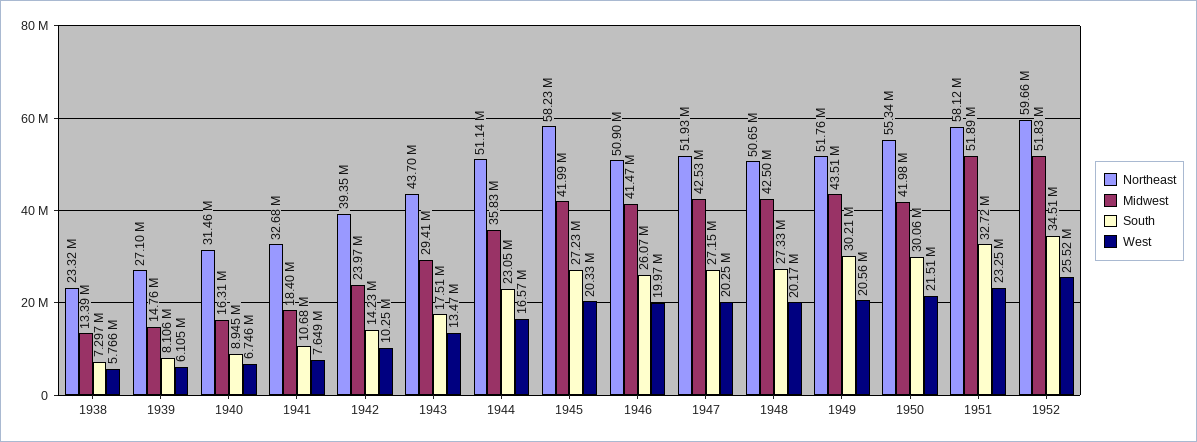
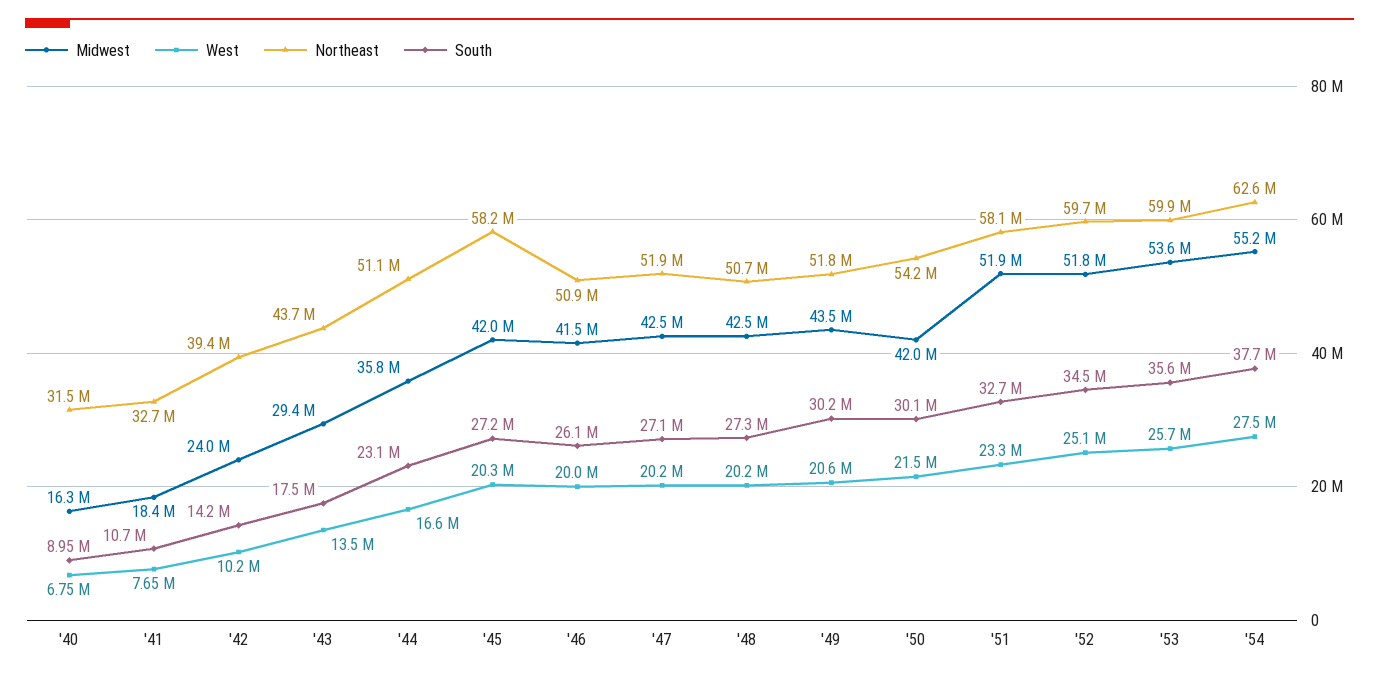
Northeast, 1938: 23320000 -> none
Midwest, 1938: 13390000 -> none
South, 1938: 7297000 -> none
West, 1938: 5766000 -> none
Northeast, 1939: 27100000 -> none
Midwest, 1939: 14760000 -> none
South, 1939: 8106000 -> none
West, 1939: 6105000 -> none
Northeast, 1950: 55340000 -> 54200000
West, 1952: 25520000 -> 25100000
Midwest, '53: none -> 53600000
West, '53: none -> 25700000
Northeast, '53: none -> 59900000
South, '53: none -> 35600000
Midwest, '54: none -> 55200000
West, '54: none -> 27500000
Northeast, '54: none -> 62600000
South, '54: none -> 37700000

